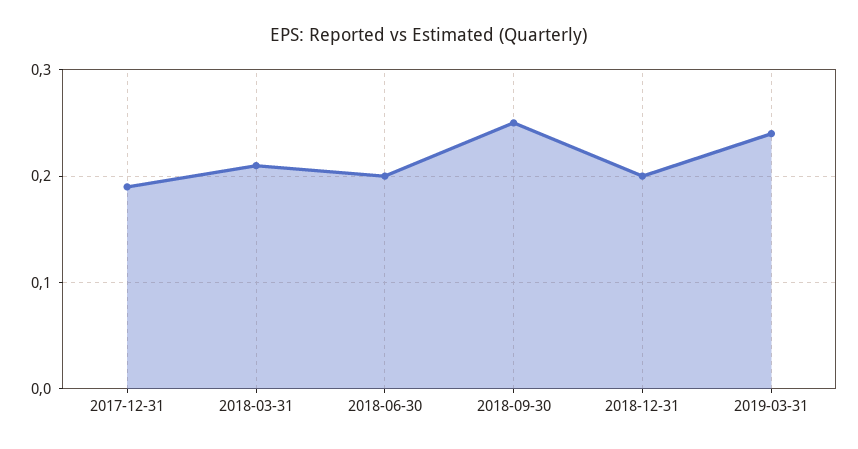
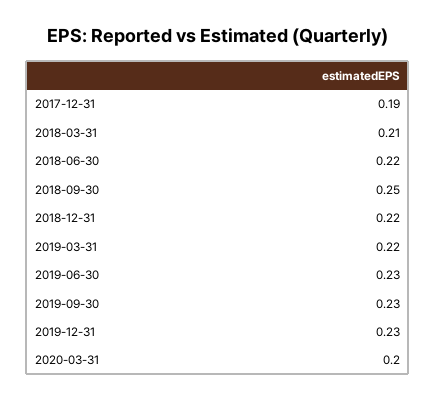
2018-06-30: 0.2 -> 0.22
2018-12-31: 0.2 -> 0.22
2019-03-31: 0.24 -> 0.22
2019-06-30: none -> 0.23
2019-09-30: none -> 0.23
2019-12-31: none -> 0.23
2020-03-31: none -> 0.2

